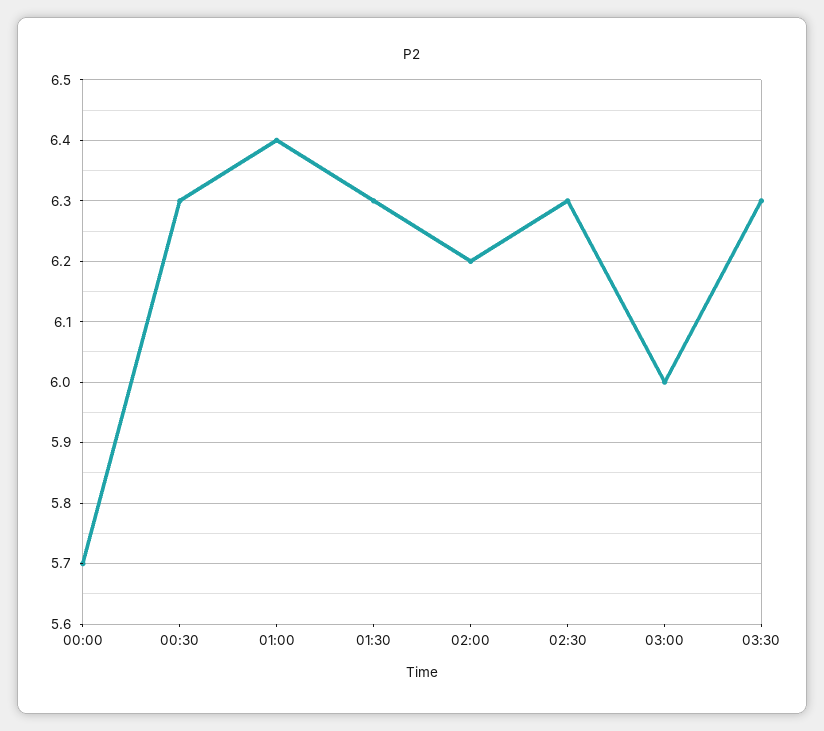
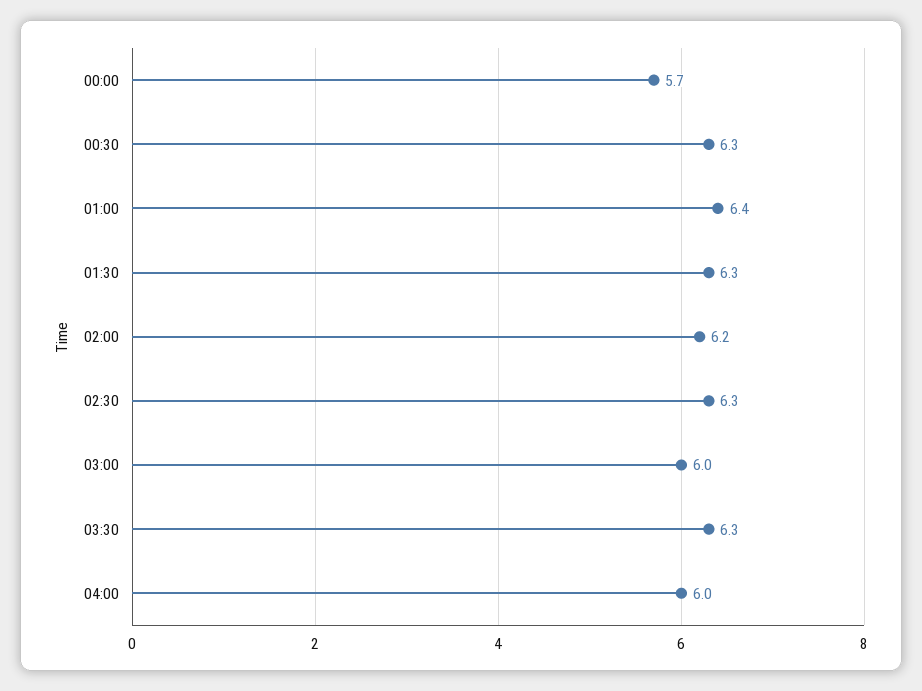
04:00: none -> 6

